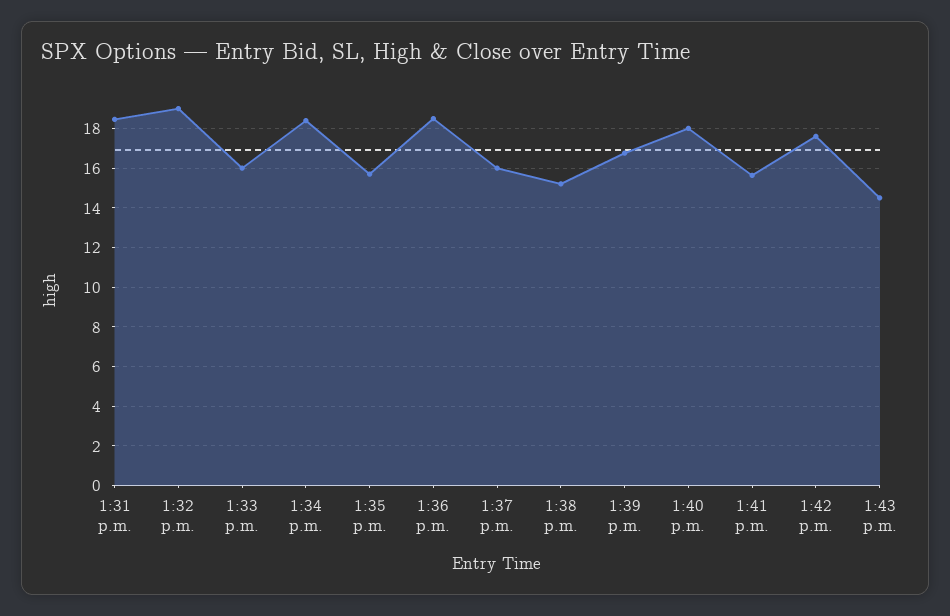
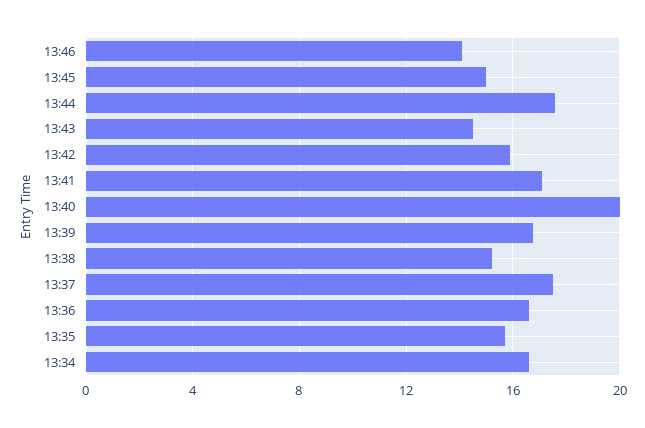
1:31 p.m.: 18.5 -> none
1:32 p.m.: 19 -> none
1:33 p.m.: 16 -> none
1:34 p.m.: 18.5 -> 16.5
1:36 p.m.: 18.5 -> 16.5
1:37 p.m.: 16 -> 17.5
1:40 p.m.: 18 -> 20
1:41 p.m.: 15.5 -> 17
1:42 p.m.: 17.5 -> 16
13:46: none -> 14
13:45: none -> 15
13:44: none -> 17.5

